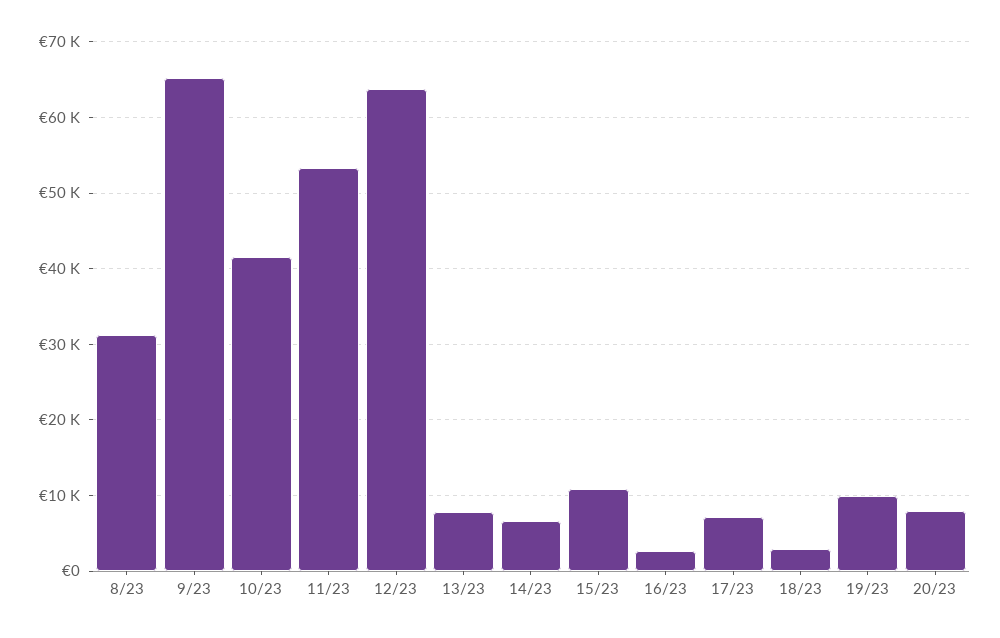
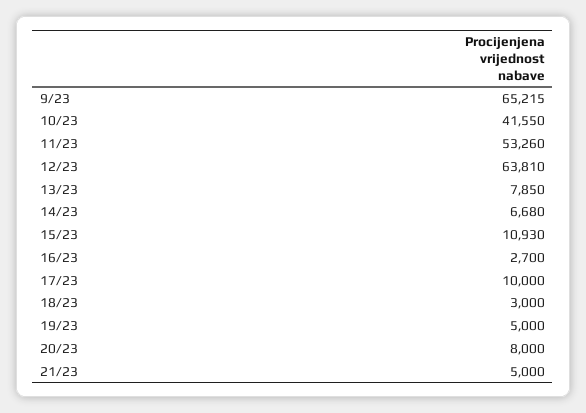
8/23: 31000 -> none
17/23: 7000 -> 10000
19/23: 10000 -> 5000
21/23: none -> 5000

